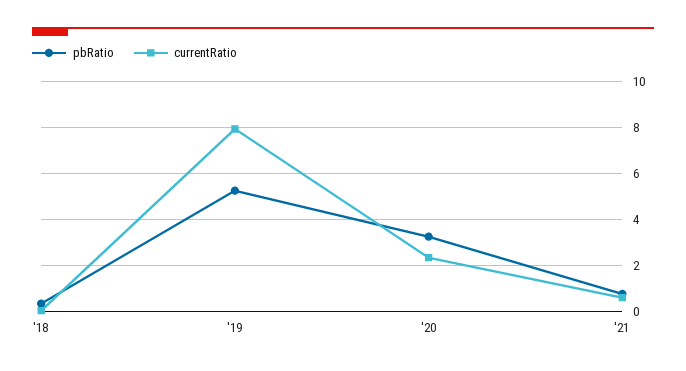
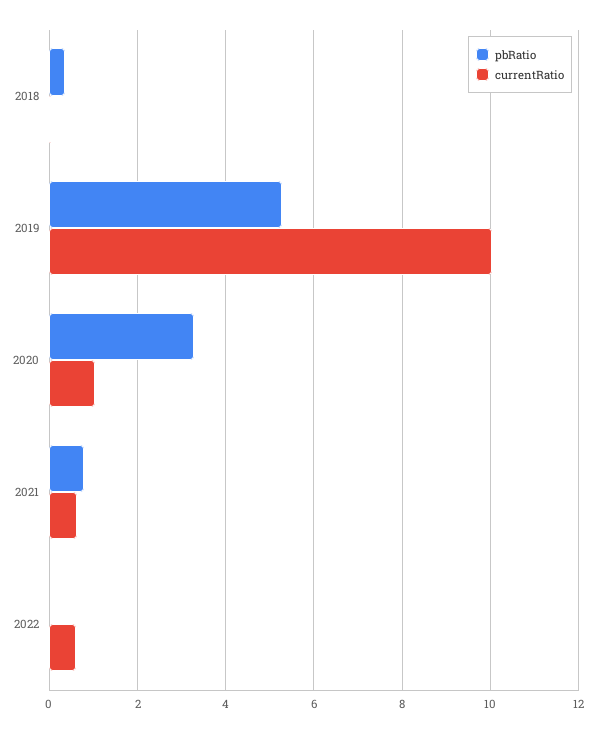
currentRatio, '19: 8 -> 10
currentRatio, '20: 2.5 -> 1
pbRatio, 2022: none -> 0
currentRatio, 2022: none -> 0.6

